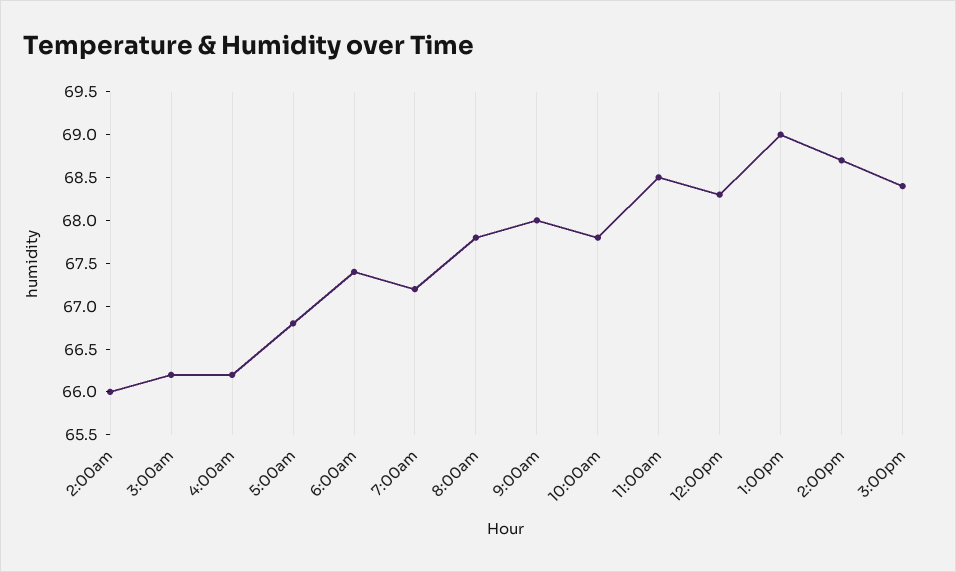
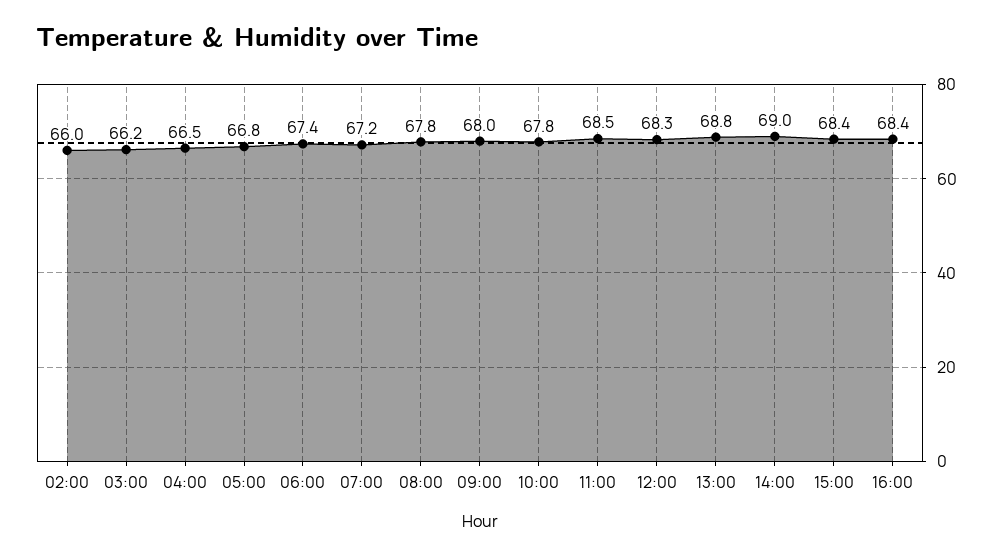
4:00am: 66.2 -> 66.5
1:00pm: 69 -> 68.8
2:00pm: 68.7 -> 69
16:00: none -> 68.4

